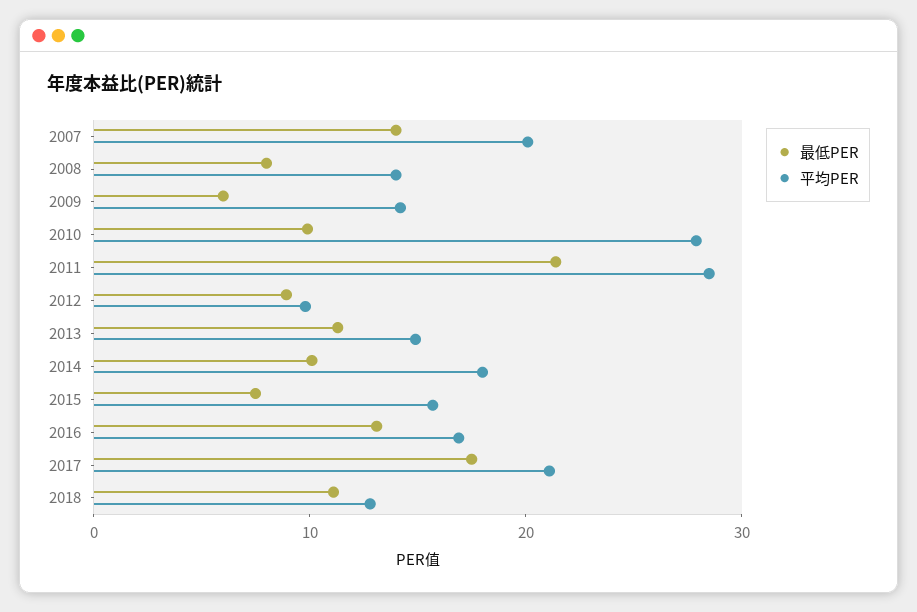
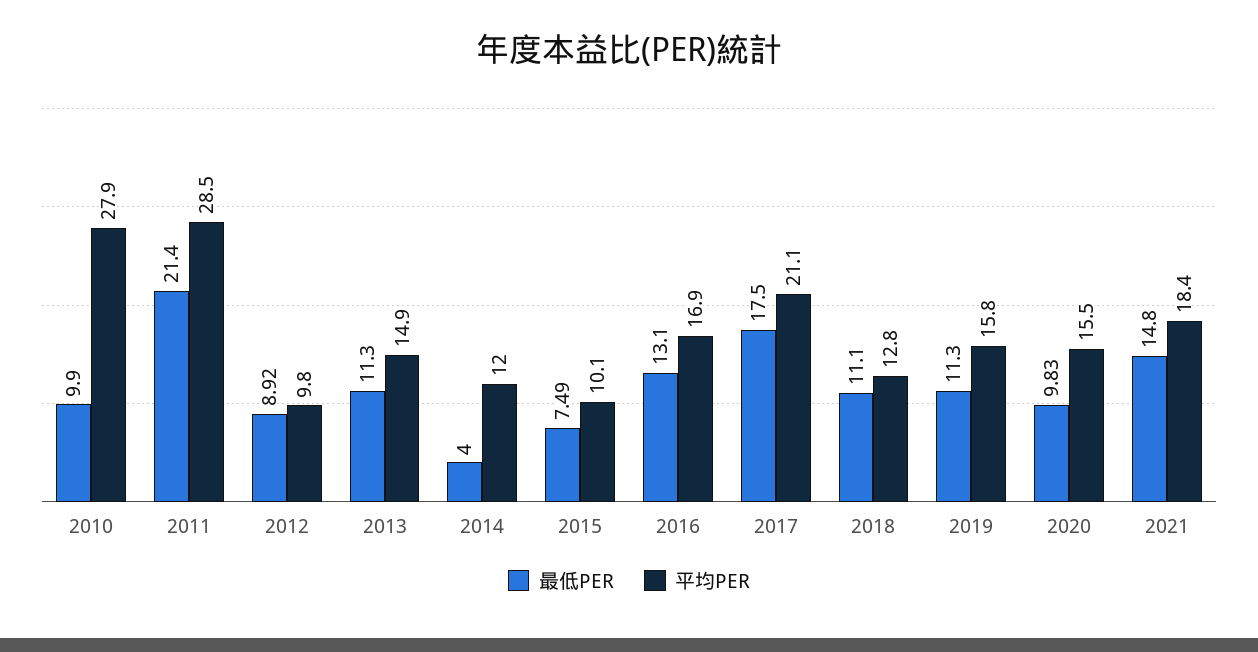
最低PER, 2007: 14 -> none
平均PER, 2007: 20 -> none
最低PER, 2008: 8 -> none
平均PER, 2008: 14 -> none
最低PER, 2009: 6 -> none
平均PER, 2009: 14 -> none
最低PER, 2014: 10 -> 4
平均PER, 2014: 18 -> 12
平均PER, 2015: 16 -> 10.1
最低PER, 2019: none -> 11.3
平均PER, 2019: none -> 15.8
最低PER, 2020: none -> 9.83
平均PER, 2020: none -> 15.5
最低PER, 2021: none -> 14.8
平均PER, 2021: none -> 18.4

